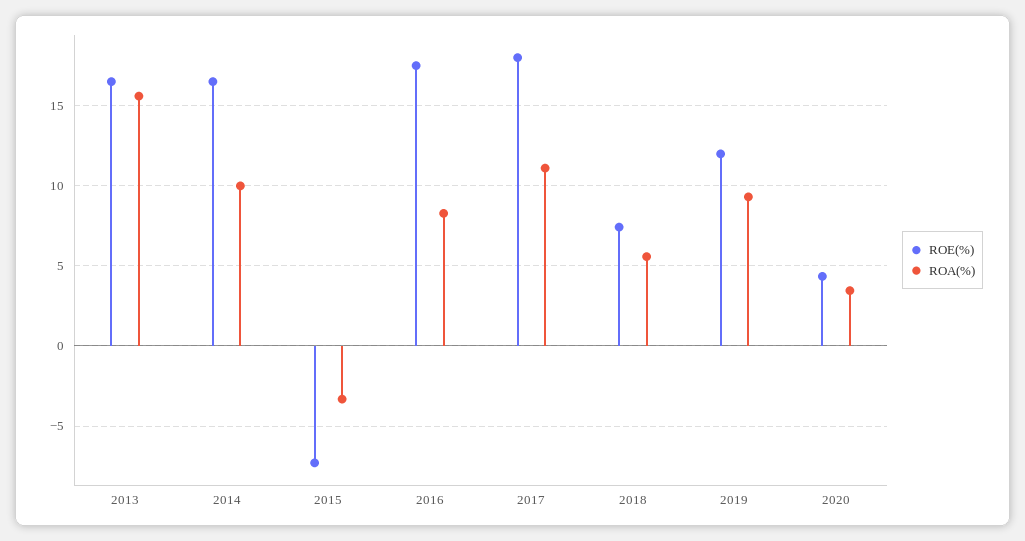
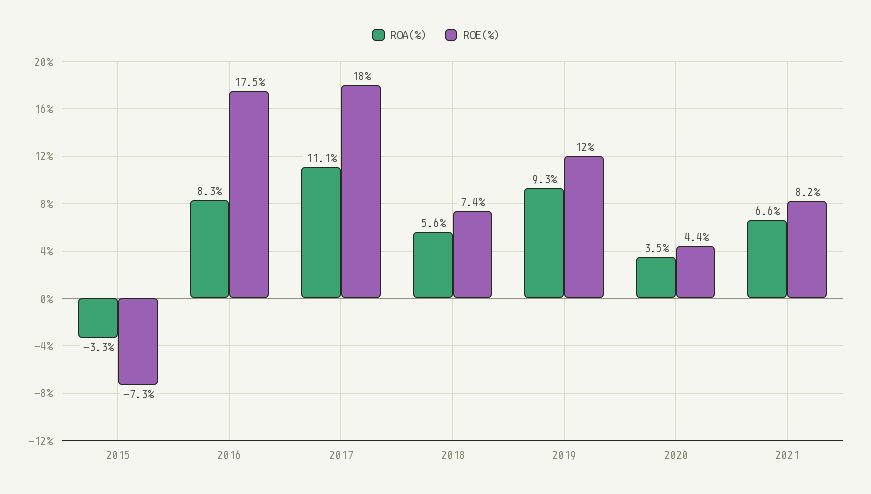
ROE(%), 2013: 16.5 -> none
ROA(%), 2013: 15.5 -> none
ROE(%), 2014: 16.5 -> none
ROA(%), 2014: 10 -> none
ROA(%), 2021: none -> 6.6
ROE(%), 2021: none -> 8.2

